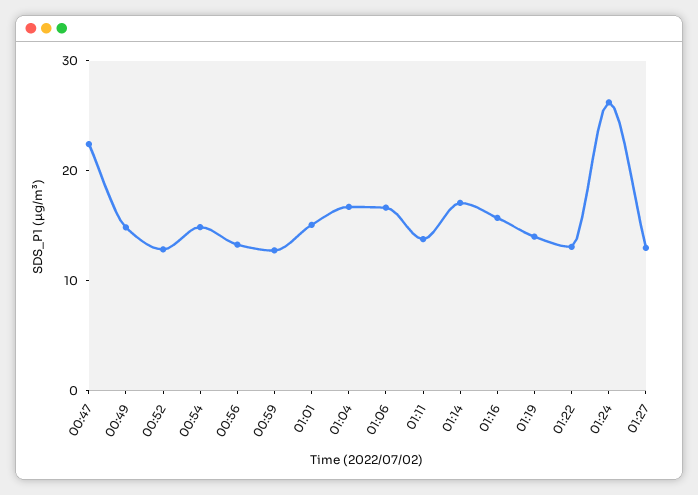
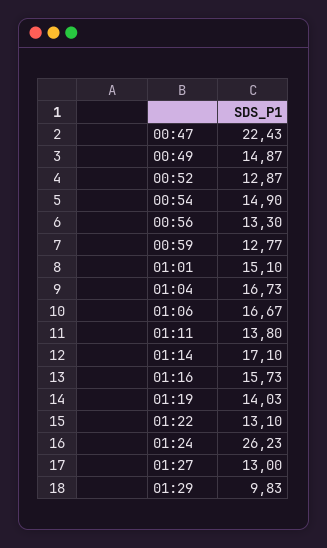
01:29: none -> 9.83

